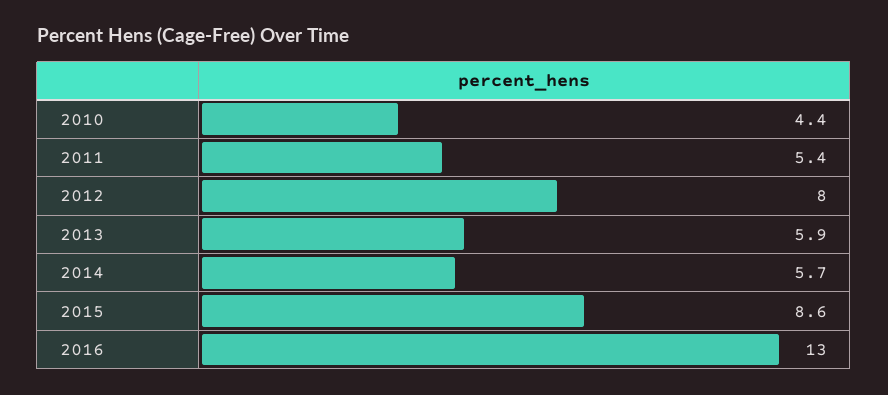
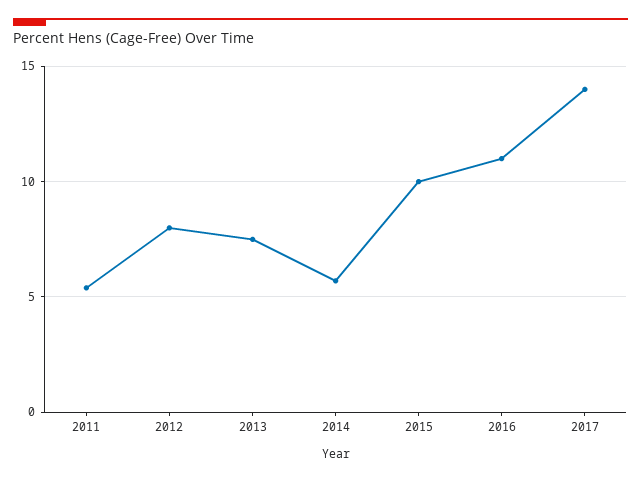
2010: 4.4 -> none
2013: 5.9 -> 7.5
2015: 8.6 -> 10
2016: 13 -> 11
2017: none -> 14

